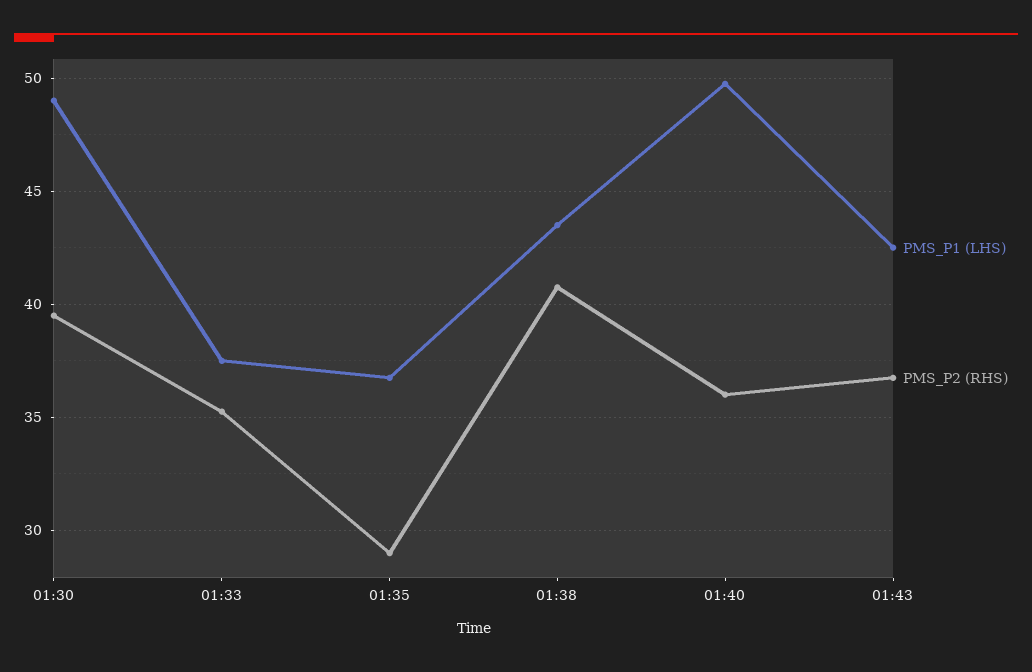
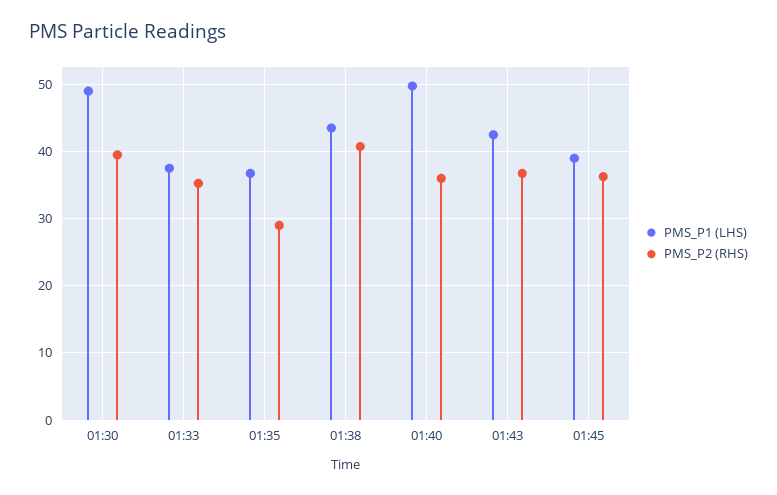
PMS_P1 (LHS), 01:45: none -> 39
PMS_P2 (RHS), 01:45: none -> 36

